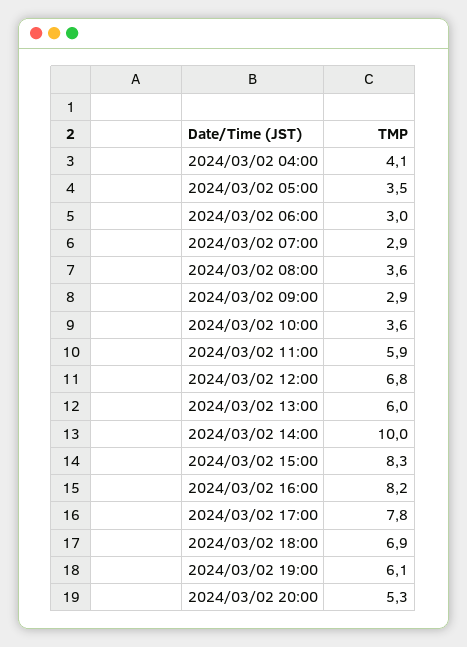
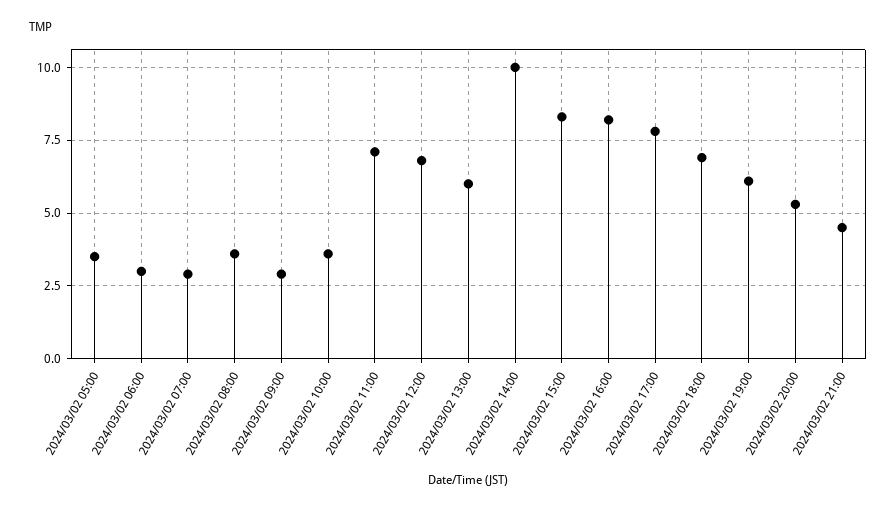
2024/03/02 04:00: 4.1 -> none
2024/03/02 11:00: 5.9 -> 7
2024/03/02 21:00: none -> 4.5

